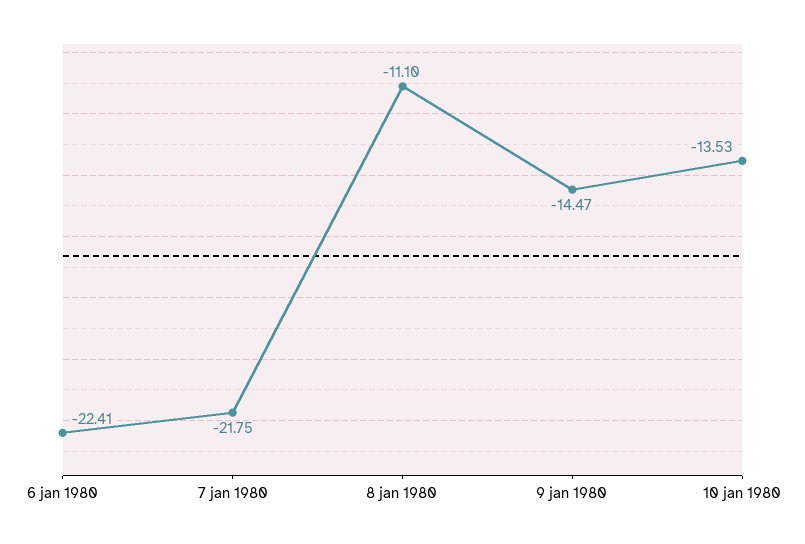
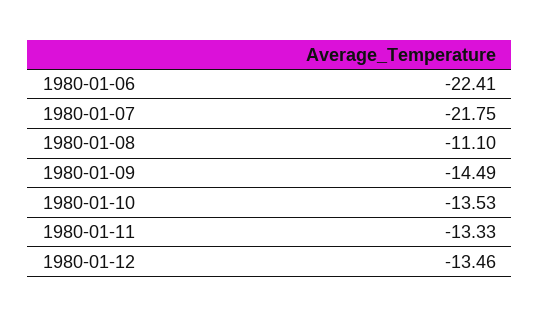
9 jan 1980: -14.47 -> -14.49
1980-01-11: none -> -13.33
1980-01-12: none -> -13.46

